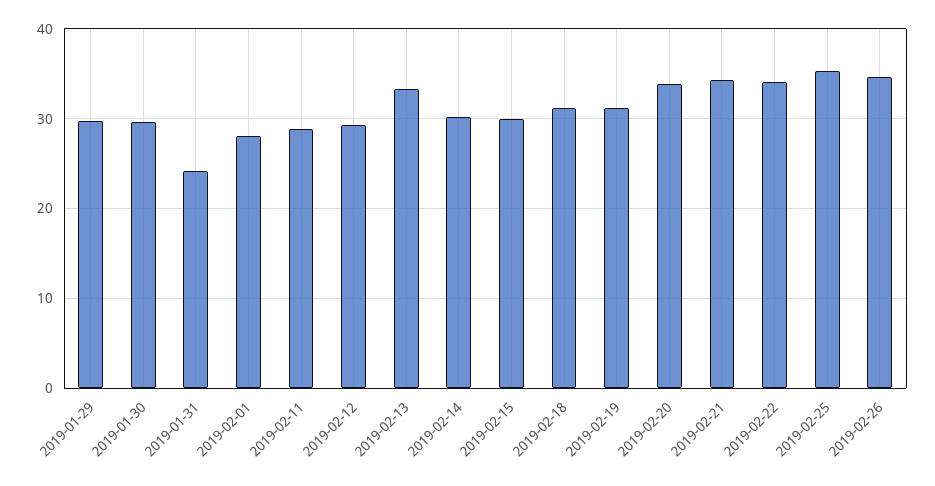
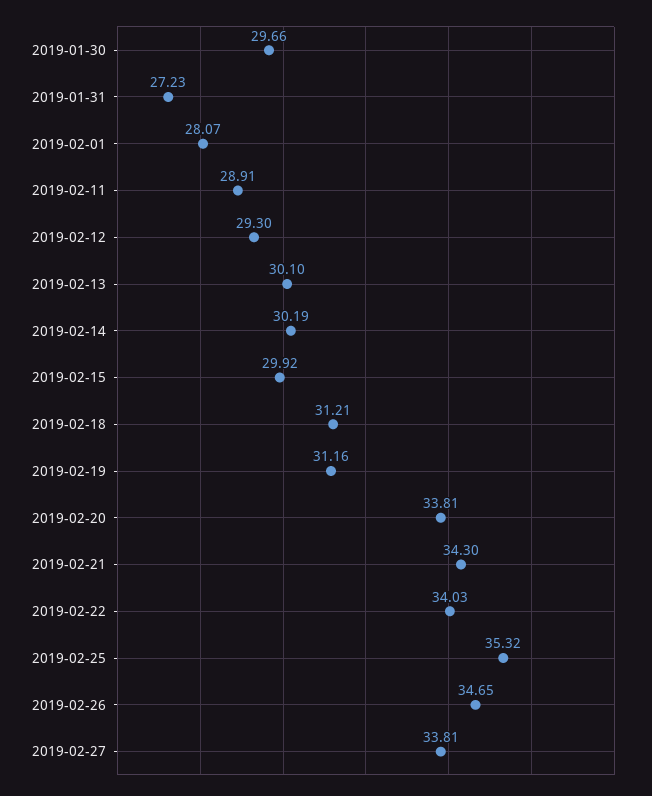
2019-01-29: 30 -> none
2019-01-31: 24 -> 27.23
2019-02-13: 33 -> 30.1
2019-02-27: none -> 33.81

